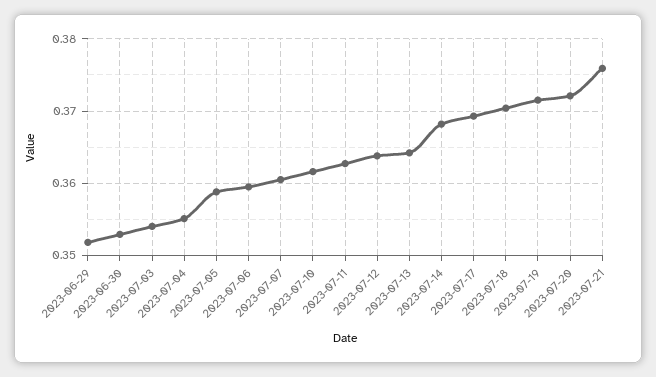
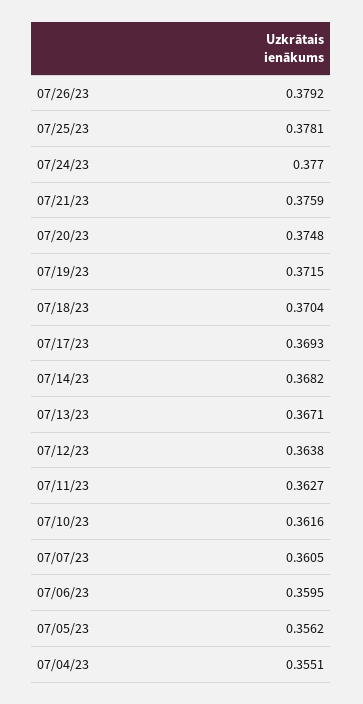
2023-06-29: 0.352 -> none
2023-06-30: 0.353 -> none
2023-07-03: 0.354 -> none
2023-07-05: 0.359 -> 0.3562
2023-07-13: 0.364 -> 0.3671
2023-07-20: 0.372 -> 0.3748
07/26/23: none -> 0.3792
07/25/23: none -> 0.3781
07/24/23: none -> 0.377

